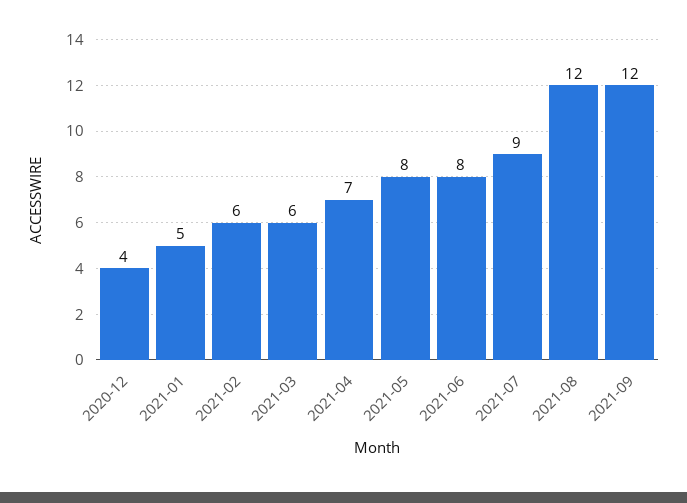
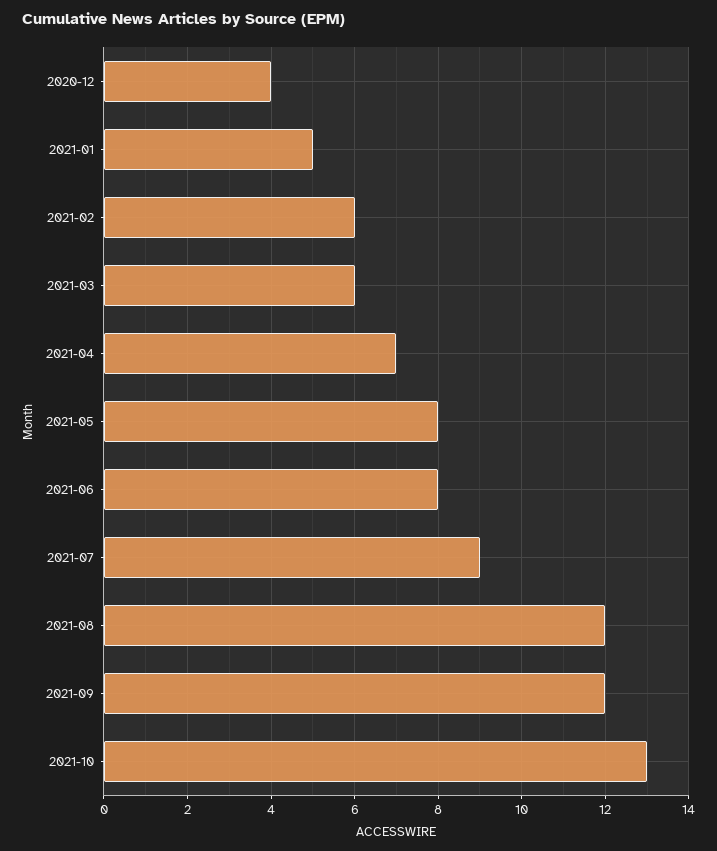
2021-10: none -> 13

